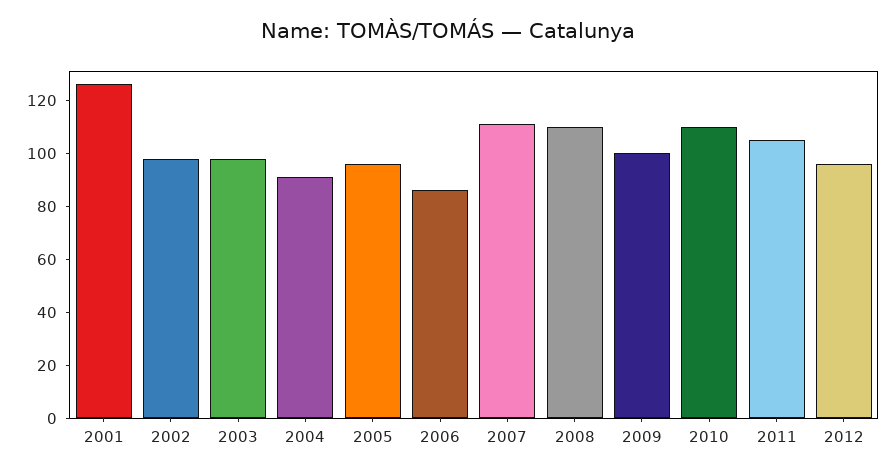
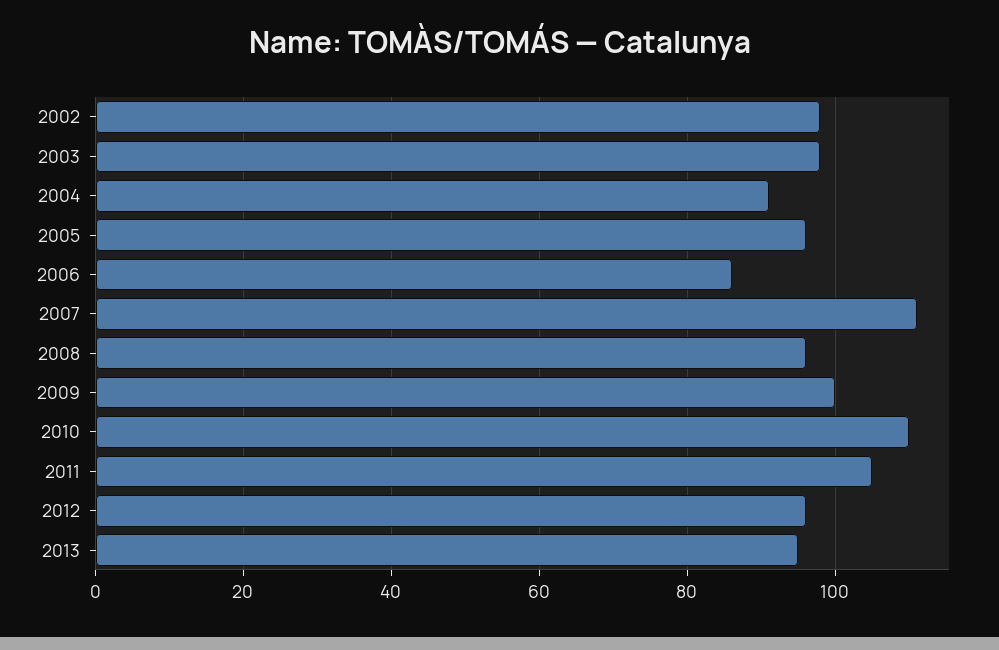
2001: 125 -> none
2008: 110 -> 95
2013: none -> 95

